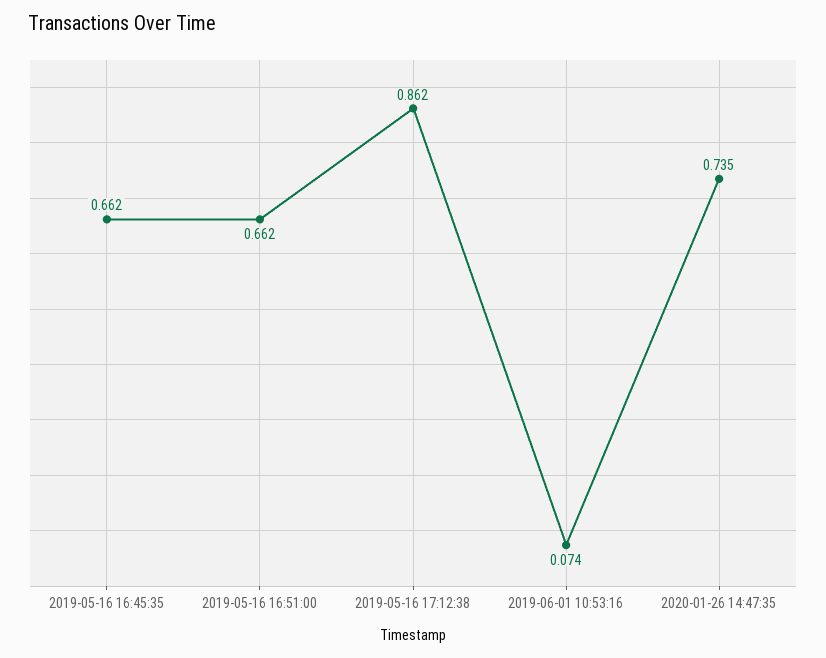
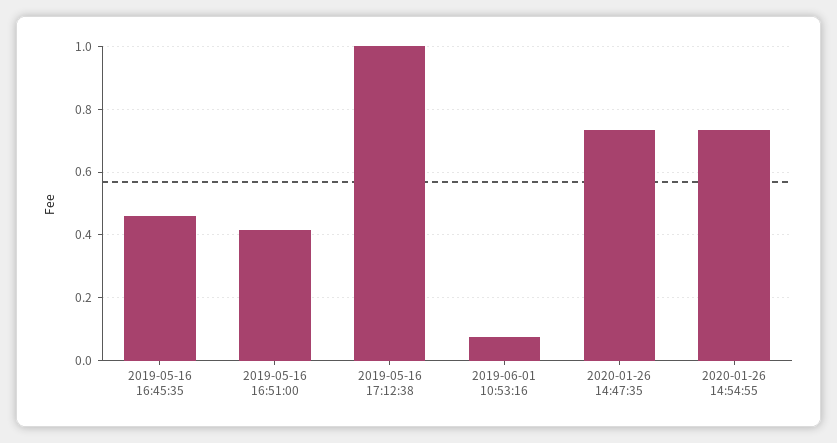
2019-05-16 16:45:35: 0.662 -> 0.46
2019-05-16 16:51:00: 0.662 -> 0.42
2019-05-16 17:12:38: 0.862 -> 1
2020-01-26 14:54:55: none -> 0.74

